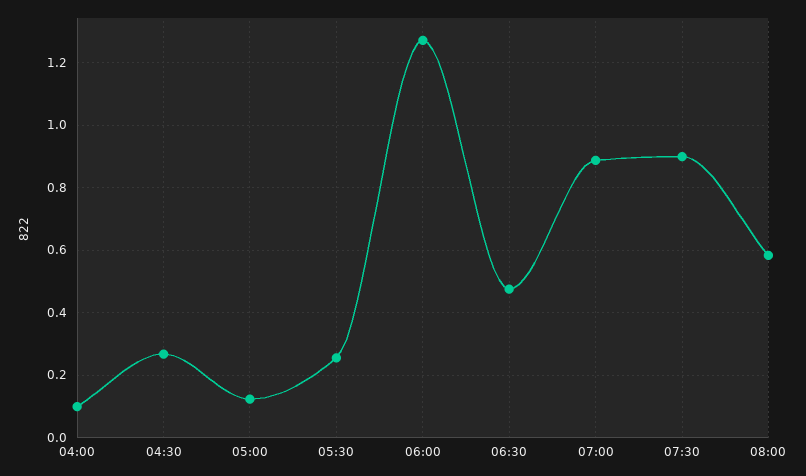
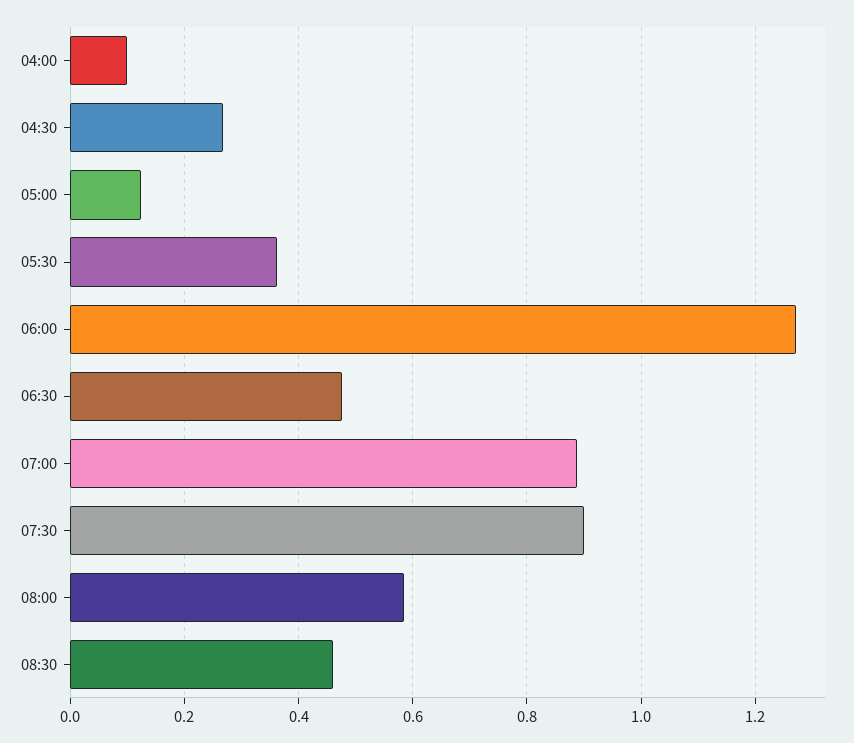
05:30: 0.26 -> 0.36
08:30: none -> 0.46

